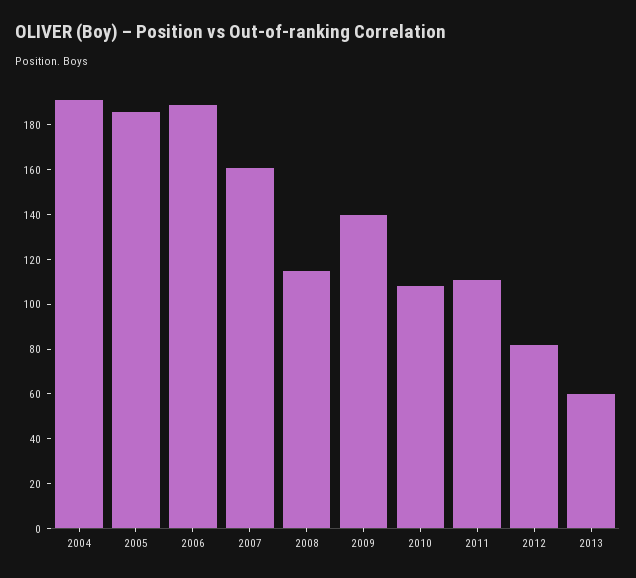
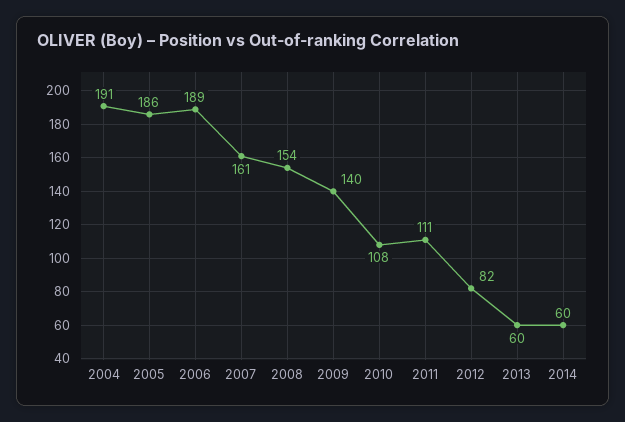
2008: 115 -> 154
2014: none -> 60

